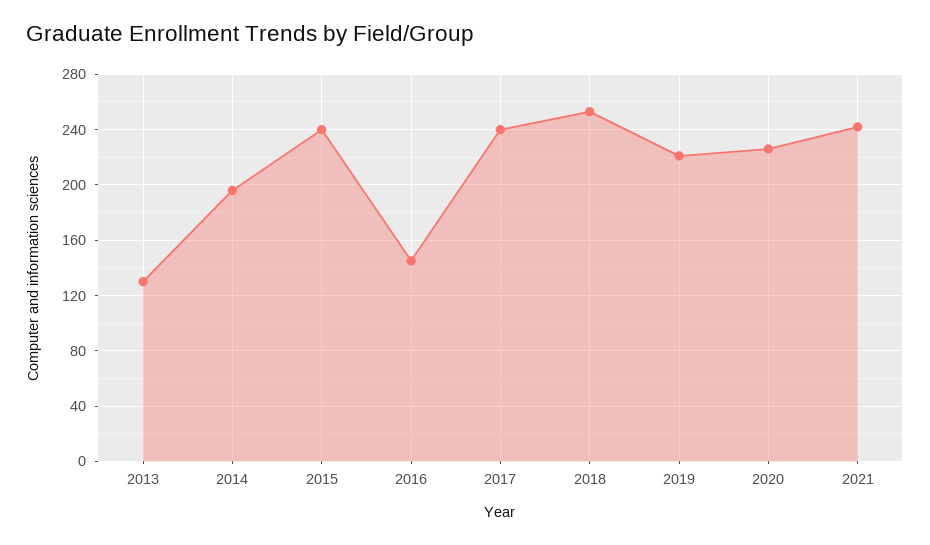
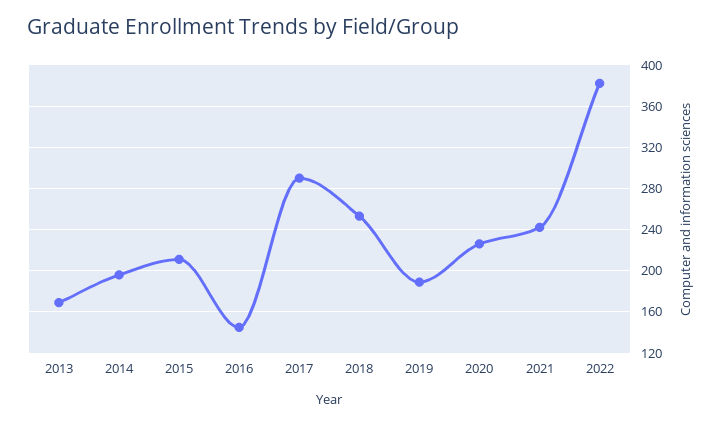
2013: 130 -> 170
2015: 240 -> 210
2017: 240 -> 290
2019: 220 -> 190
2022: none -> 380

